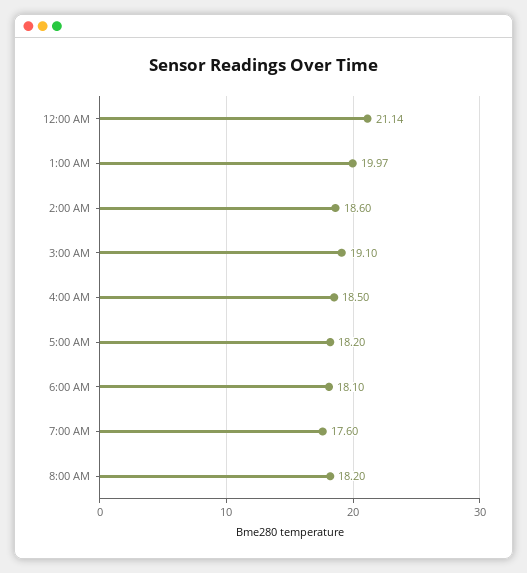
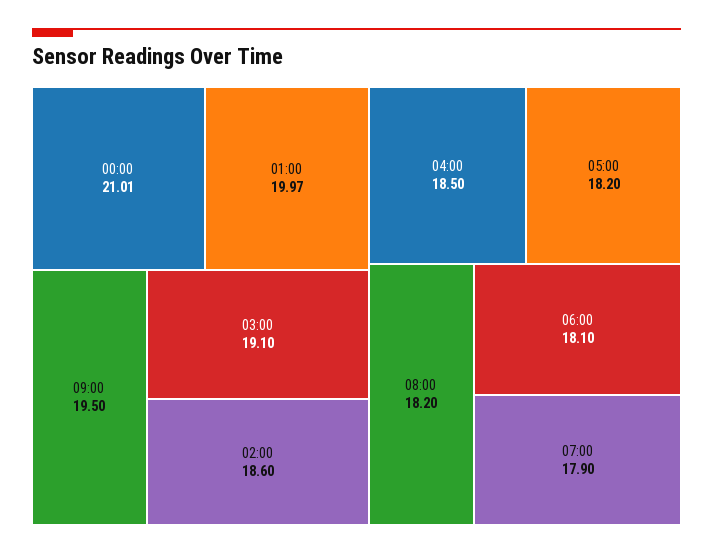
12:00 AM: 21.14 -> 21.01
7:00 AM: 17.6 -> 17.9
09:00: none -> 19.5

